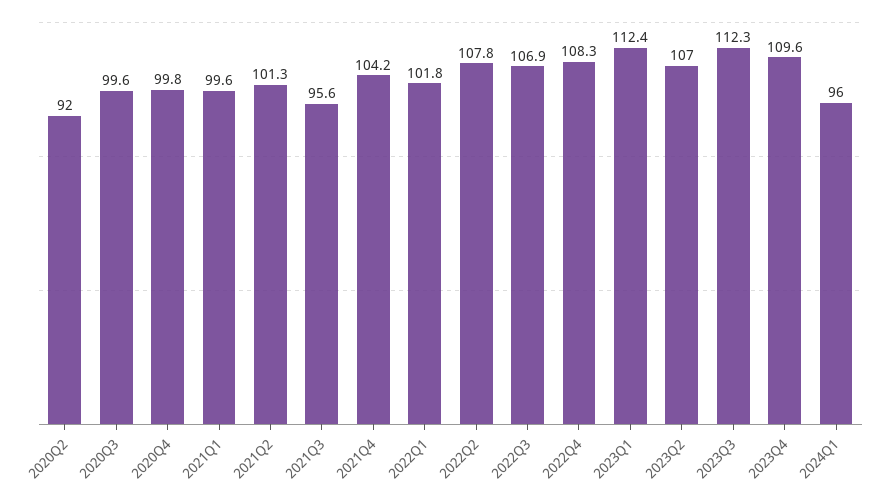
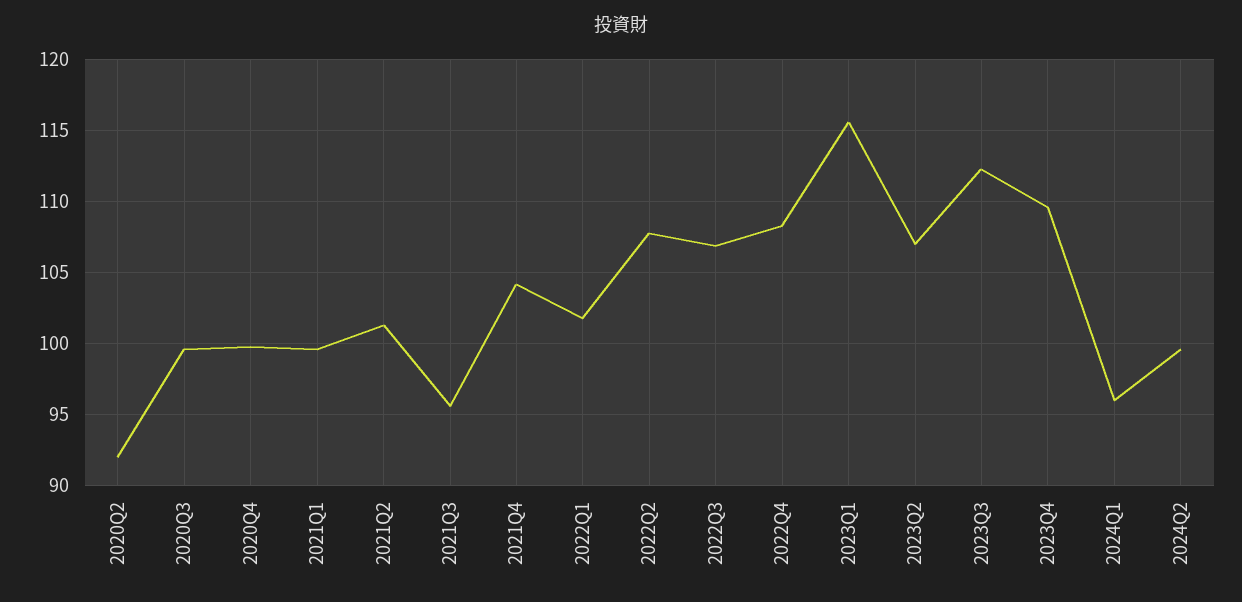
2023Q1: 112.4 -> 115.5
2024Q2: none -> 99.5

